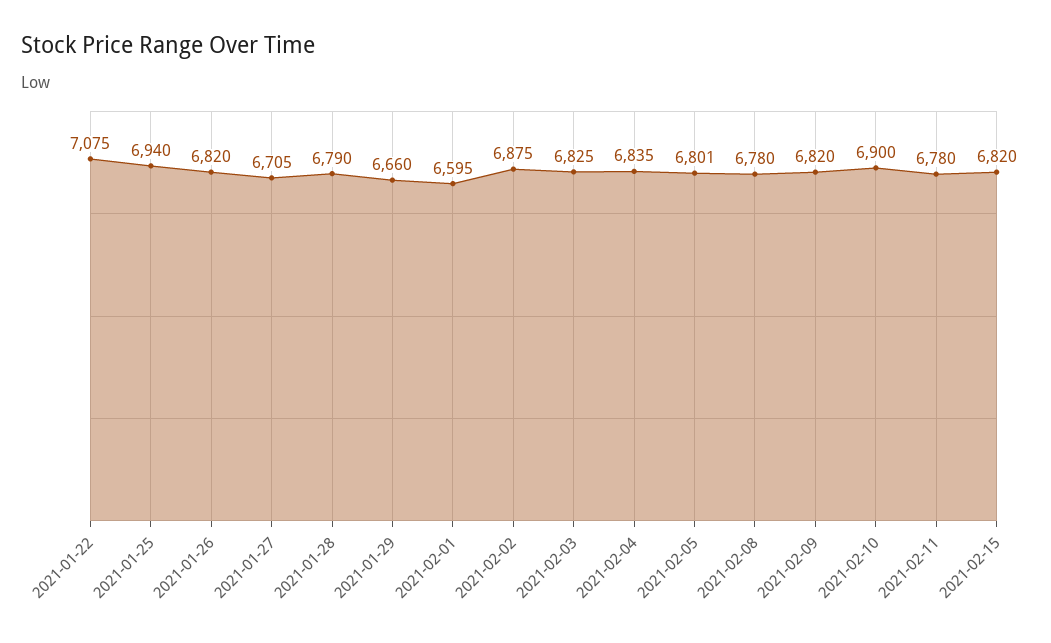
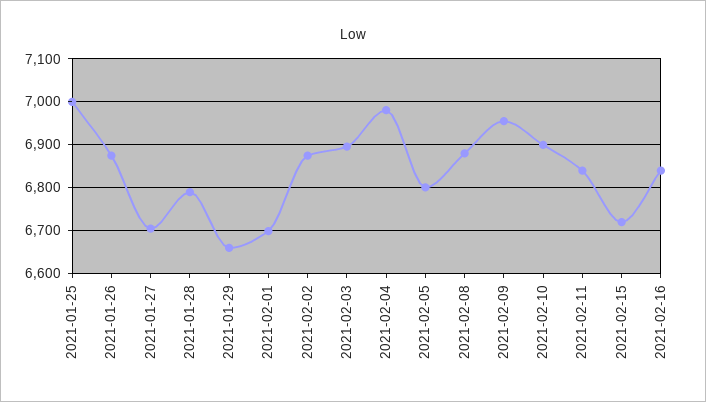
2021-01-22: 7075 -> none
2021-01-25: 6940 -> 7000
2021-01-26: 6820 -> 6880
2021-02-01: 6595 -> 6700
2021-02-03: 6825 -> 6900
2021-02-04: 6835 -> 6980
2021-02-08: 6780 -> 6880
2021-02-09: 6820 -> 6960
2021-02-11: 6780 -> 6840
2021-02-15: 6820 -> 6720
2021-02-16: none -> 6840

